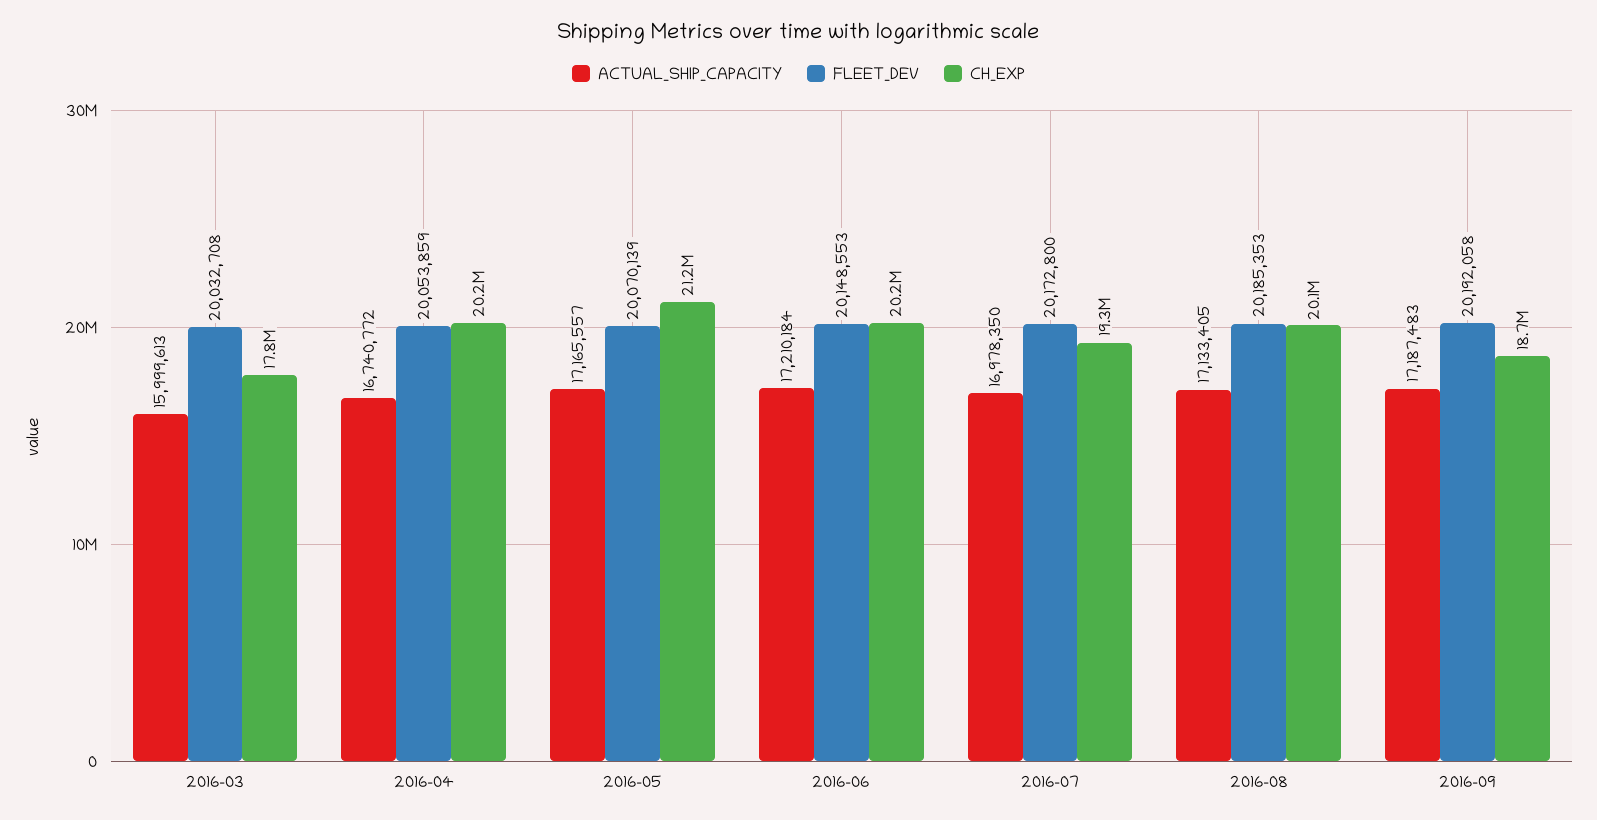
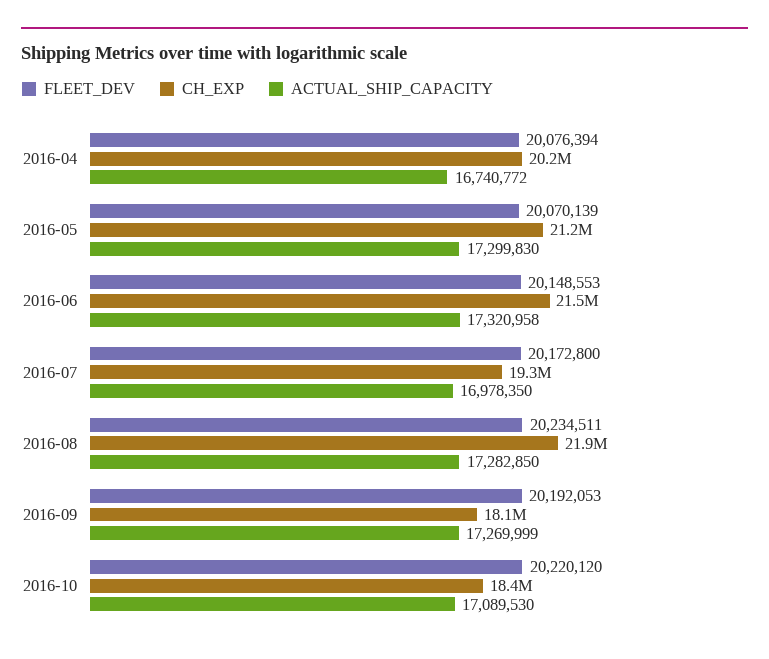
ACTUAL_SHIP_CAPACITY, 2016-03: 15999613 -> none
FLEET_DEV, 2016-03: 20032708 -> none
CH_EXP, 2016-03: 17800000 -> none
FLEET_DEV, 2016-04: 20053859 -> 20076394
ACTUAL_SHIP_CAPACITY, 2016-05: 17165557 -> 17299830
ACTUAL_SHIP_CAPACITY, 2016-06: 17210184 -> 17320958
CH_EXP, 2016-06: 20200000 -> 21500000
ACTUAL_SHIP_CAPACITY, 2016-08: 17133405 -> 17282850
FLEET_DEV, 2016-08: 20185353 -> 20234511
CH_EXP, 2016-08: 20100000 -> 21900000
ACTUAL_SHIP_CAPACITY, 2016-09: 17187483 -> 17269999
FLEET_DEV, 2016-09: 20192058 -> 20192053
CH_EXP, 2016-09: 18700000 -> 18100000
FLEET_DEV, 2016-10: none -> 20220120
CH_EXP, 2016-10: none -> 18400000
ACTUAL_SHIP_CAPACITY, 2016-10: none -> 17089530

